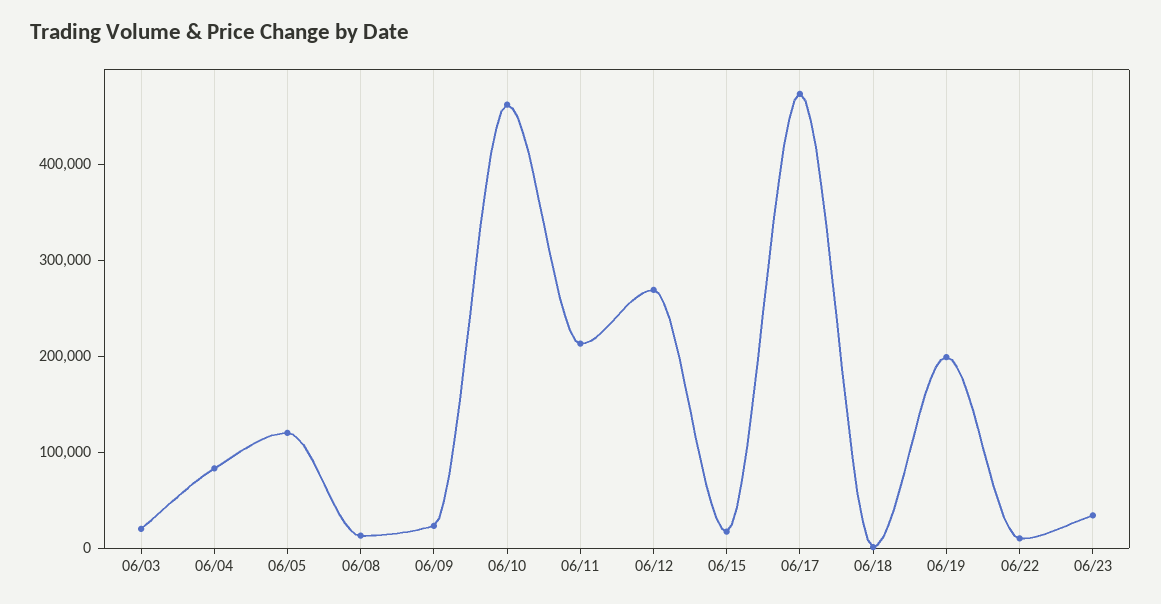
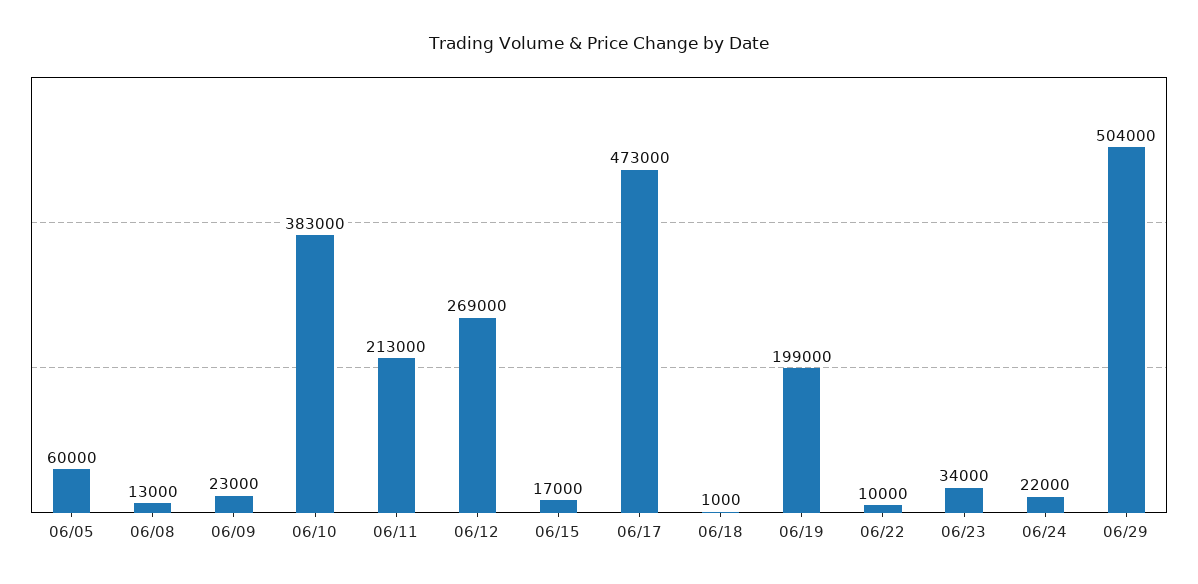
06/03: 20000 -> none
06/04: 80000 -> none
06/05: 120000 -> 60000
06/10: 460000 -> 383000
06/24: none -> 22000
06/29: none -> 504000

